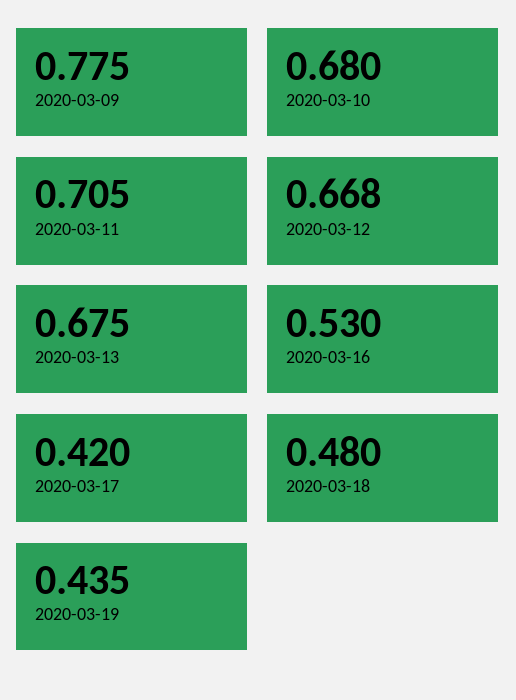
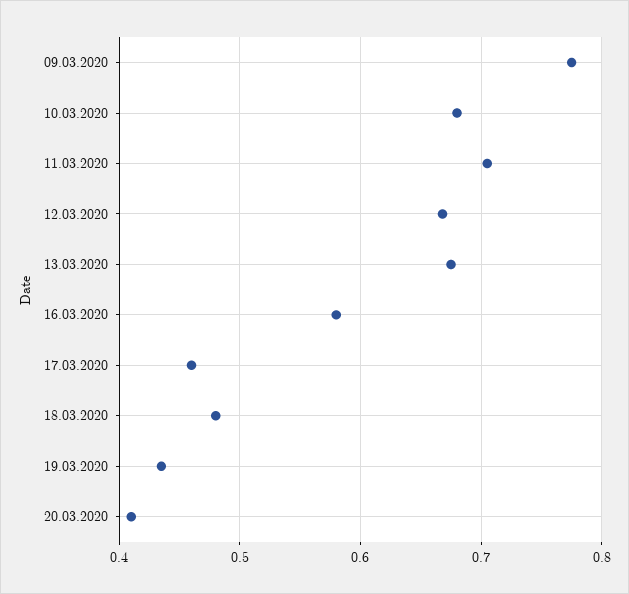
2020-03-16: 0.53 -> 0.58
2020-03-17: 0.42 -> 0.46
20.03.2020: none -> 0.41

